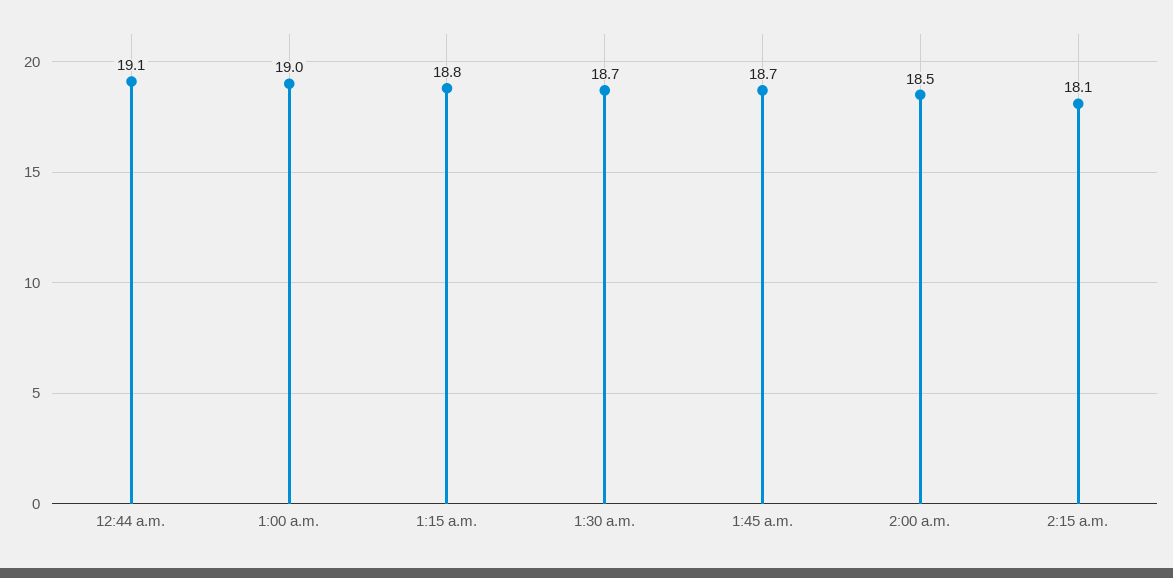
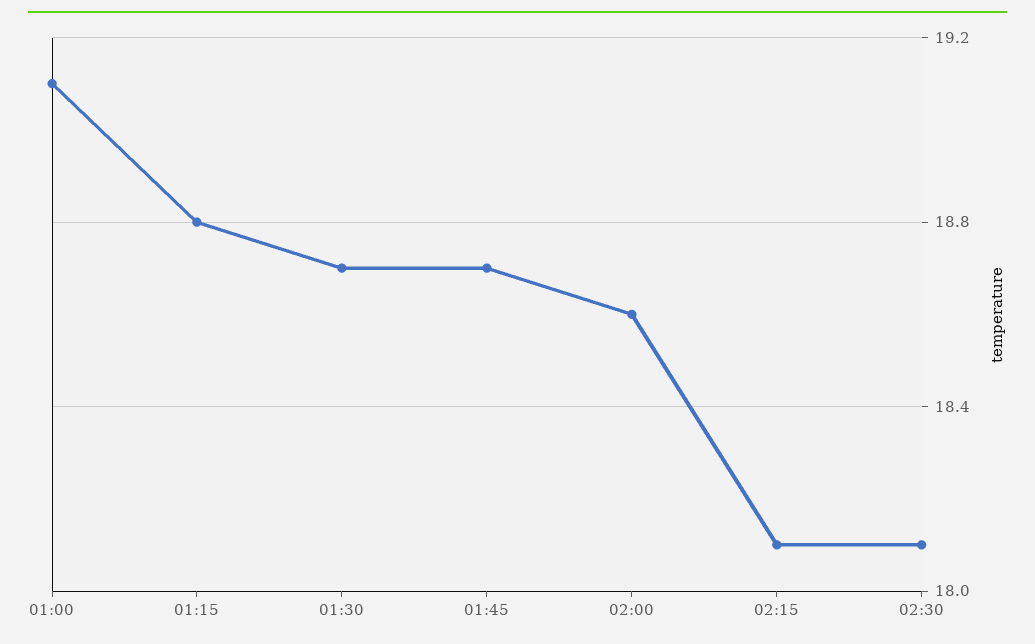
12:44 a.m.: 19.1 -> none
1:00 a.m.: 19 -> 19.1
2:00 a.m.: 18.5 -> 18.6
02:30: none -> 18.1

